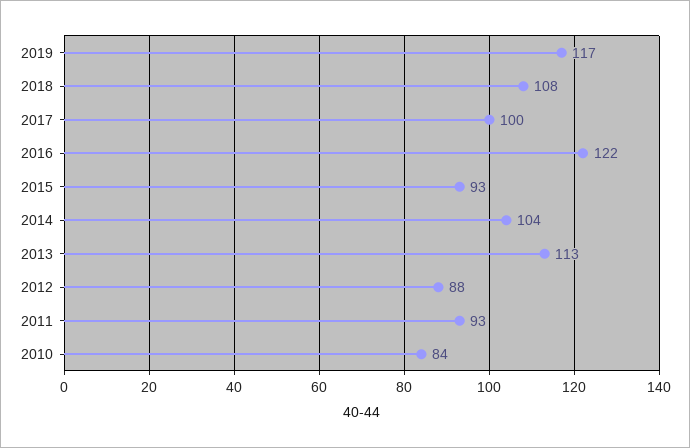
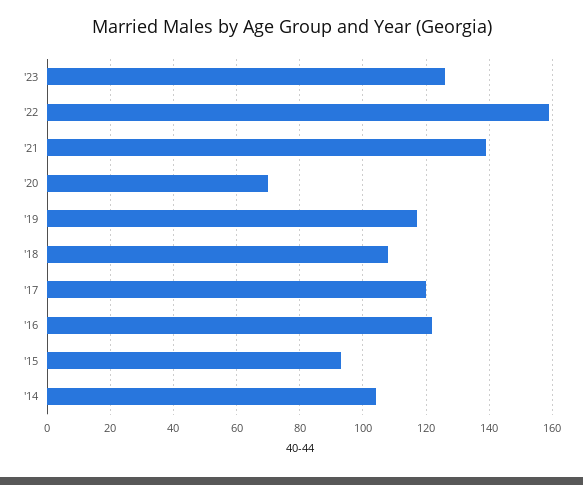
2017: 100 -> 120
2013: 113 -> none
2012: 88 -> none
2011: 93 -> none
2010: 84 -> none
'23: none -> 125
'22: none -> 160
'21: none -> 140
'20: none -> 70

